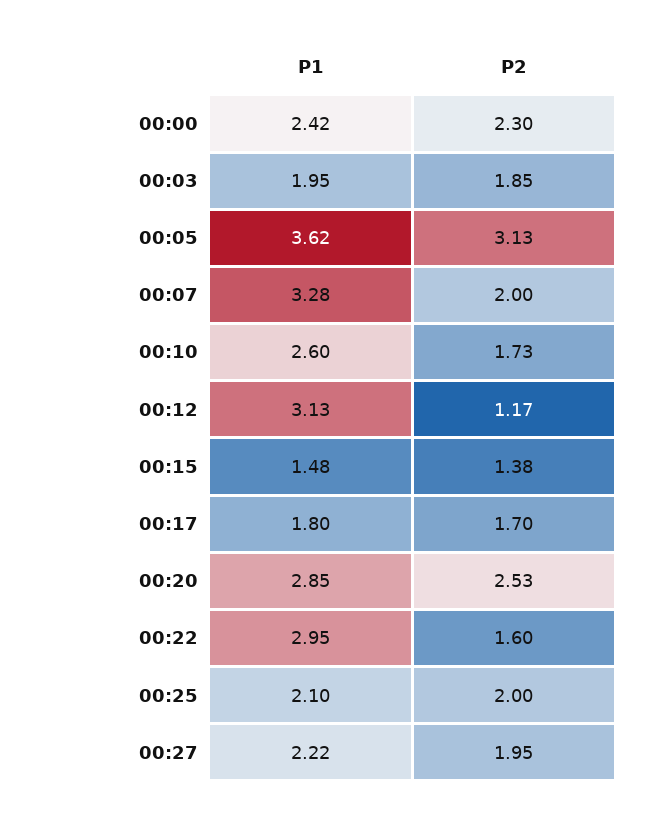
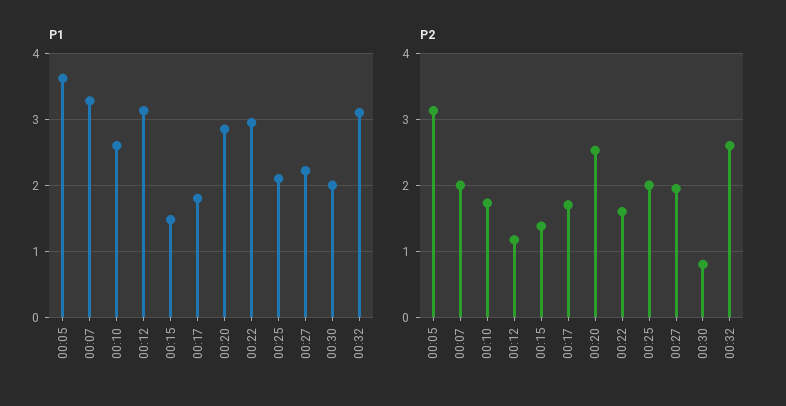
P1, 00:00: 2.42 -> none
P2, 00:00: 2.3 -> none
P1, 00:03: 1.95 -> none
P2, 00:03: 1.85 -> none
P1, 00:30: none -> 2
P1, 00:32: none -> 3.1
P2, 00:30: none -> 0.8
P2, 00:32: none -> 2.6

